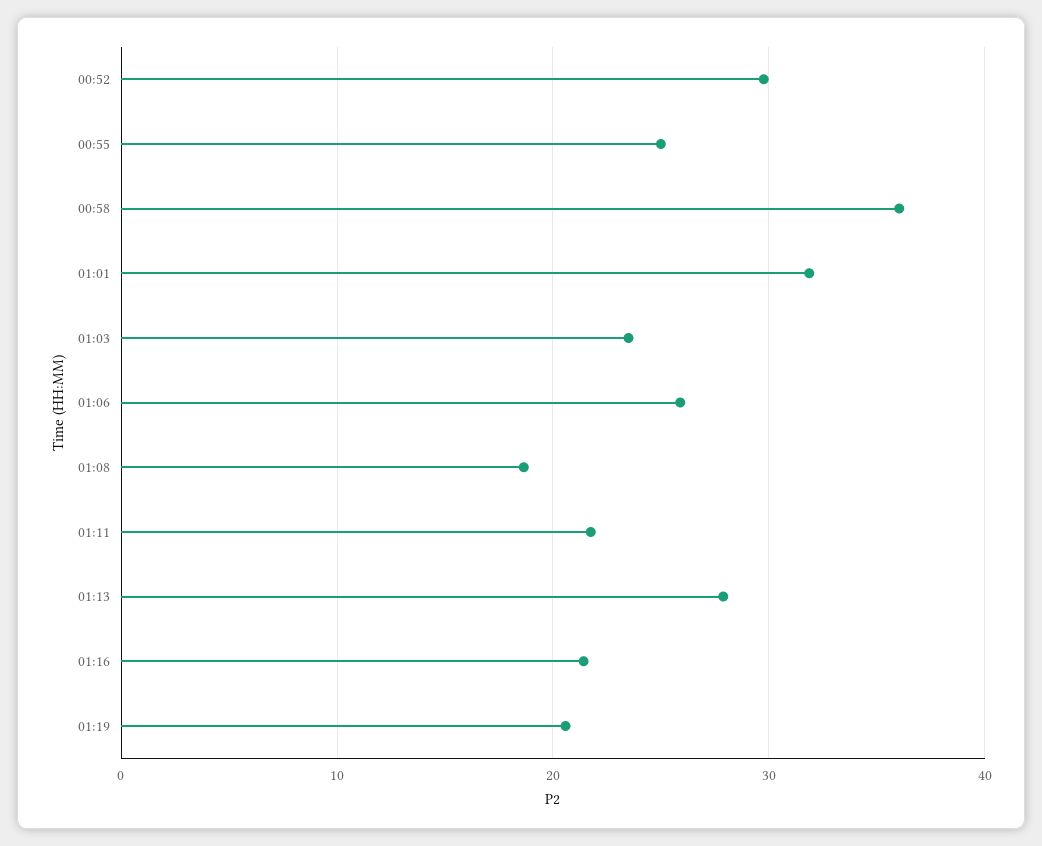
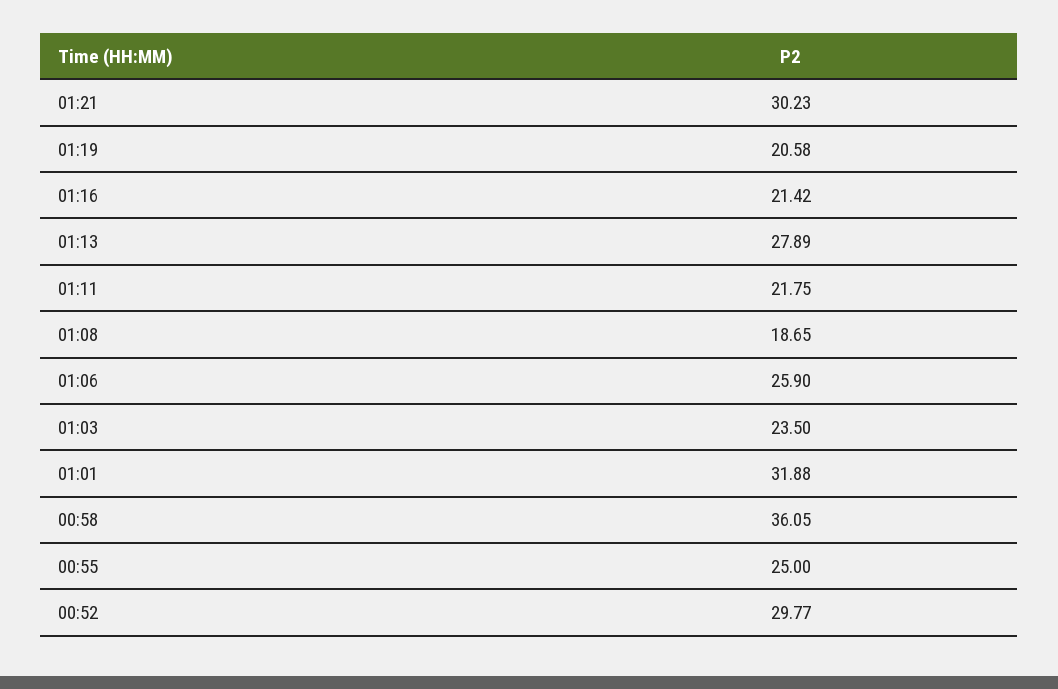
01:21: none -> 30.23

